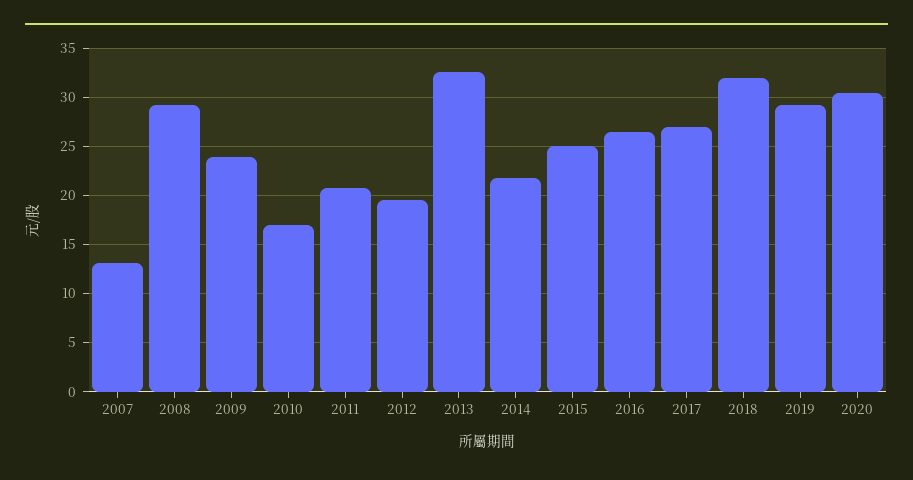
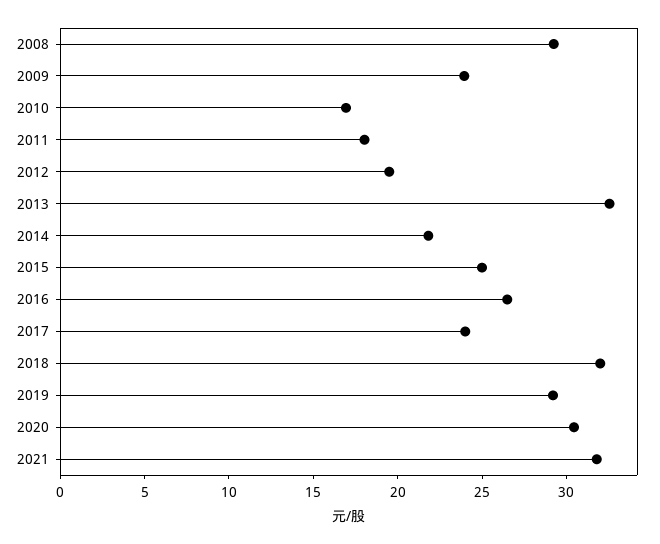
2007: 13 -> none
2011: 21 -> 18
2017: 27 -> 24
2021: none -> 32

